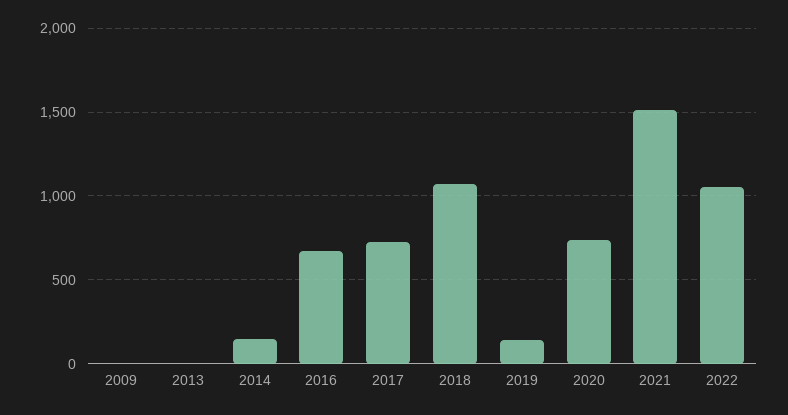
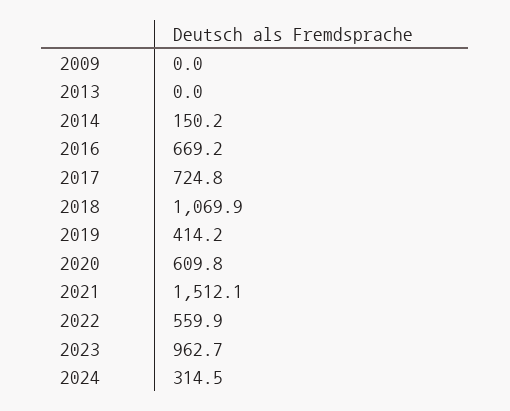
2019: 150 -> 414.2
2020: 750 -> 609.8
2022: 1050 -> 559.9
2023: none -> 962.7
2024: none -> 314.5

